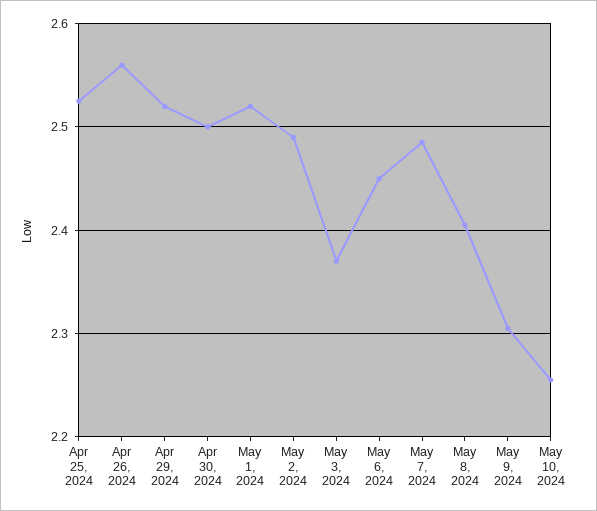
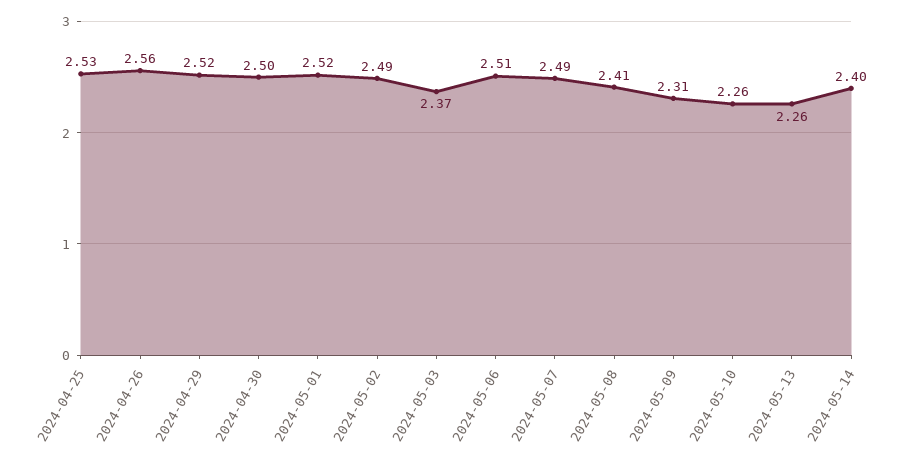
May 6, 2024: 2.45 -> 2.51
2024-05-13: none -> 2.26
2024-05-14: none -> 2.4

